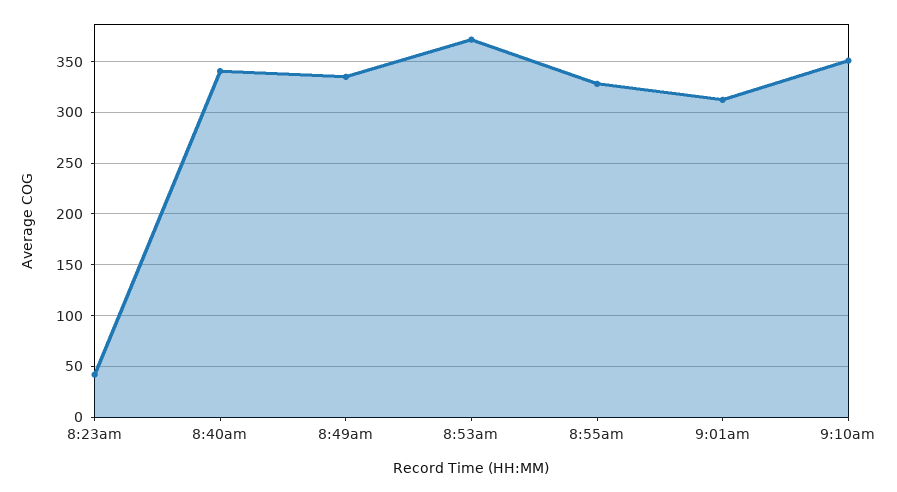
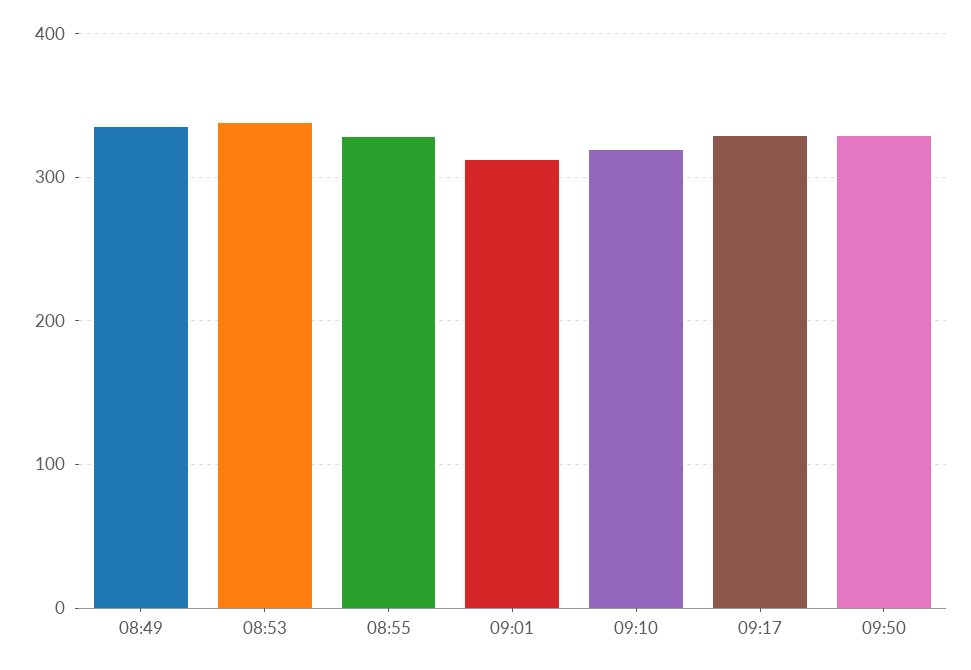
8:23am: 40 -> none
8:40am: 340 -> none
8:53am: 370 -> 340
9:10am: 350 -> 320
09:17: none -> 330
09:50: none -> 330

